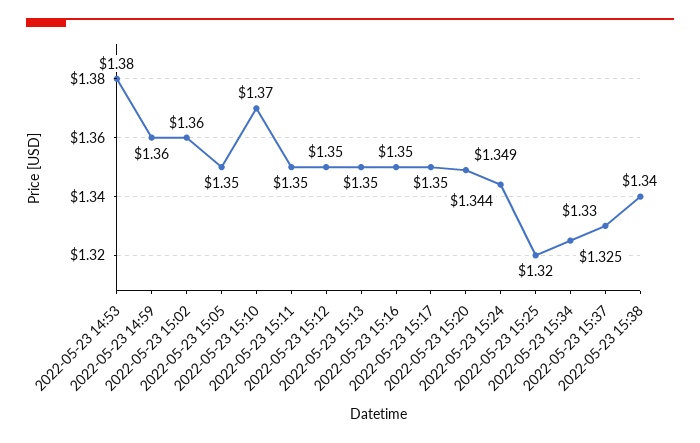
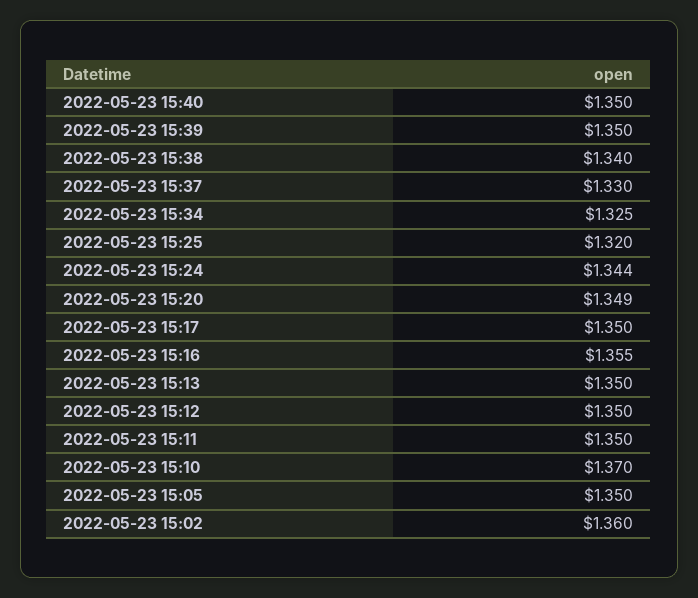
2022-05-23 14:53: 1.38 -> none
2022-05-23 14:59: 1.36 -> none
2022-05-23 15:16: 1.35 -> 1.355
2022-05-23 15:40: none -> 1.35
2022-05-23 15:39: none -> 1.35

